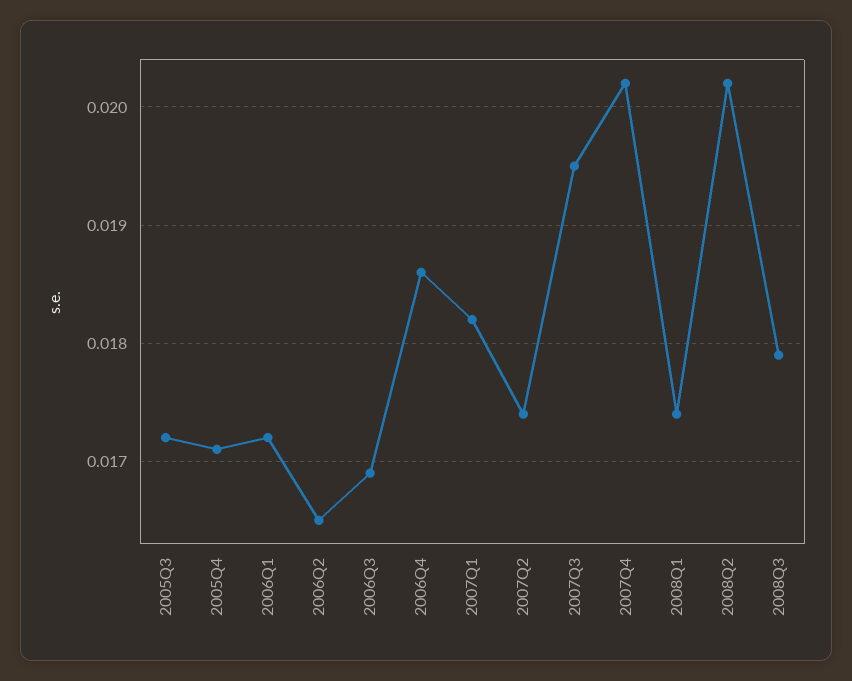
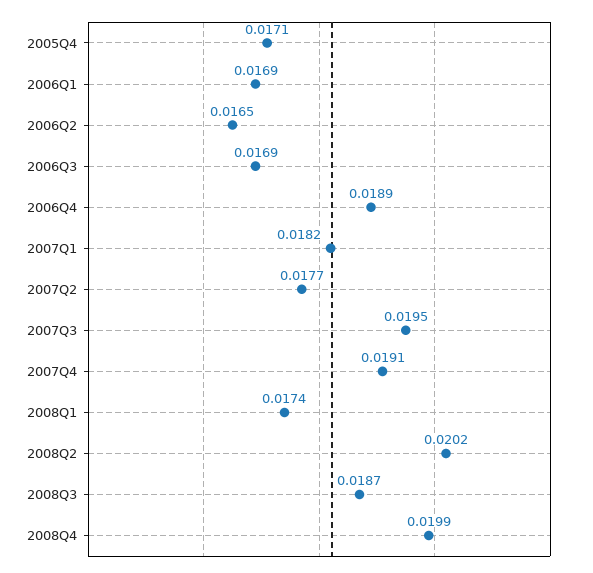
2005Q3: 0.0172 -> none
2006Q1: 0.0172 -> 0.0169
2006Q4: 0.0186 -> 0.0189
2007Q2: 0.0174 -> 0.0177
2007Q4: 0.0202 -> 0.0191
2008Q3: 0.0179 -> 0.0187
2008Q4: none -> 0.0199

